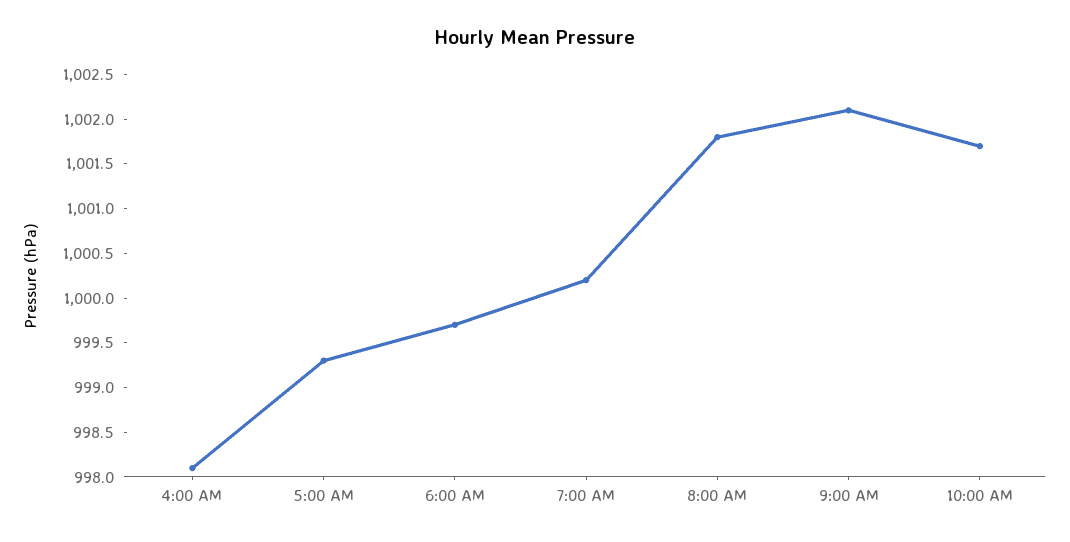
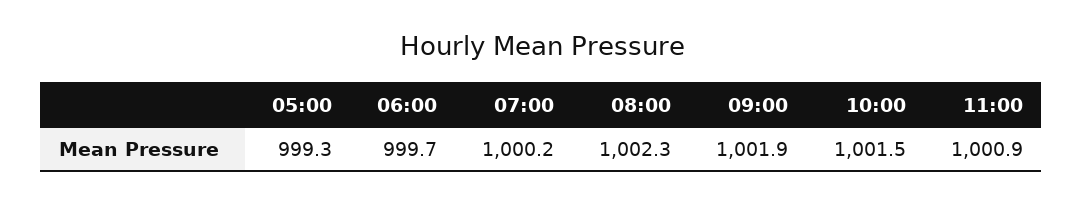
4:00 AM: 998.1 -> none
8:00 AM: 1001.8 -> 1002.3
9:00 AM: 1002.1 -> 1001.9
10:00 AM: 1001.7 -> 1001.5
11:00: none -> 1000.9

